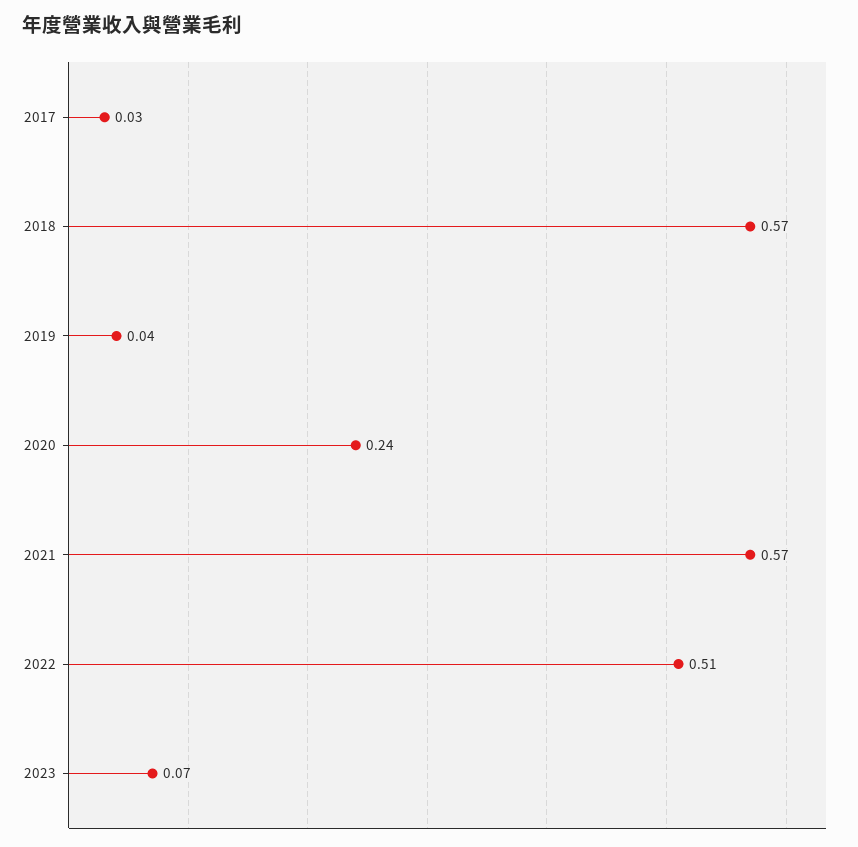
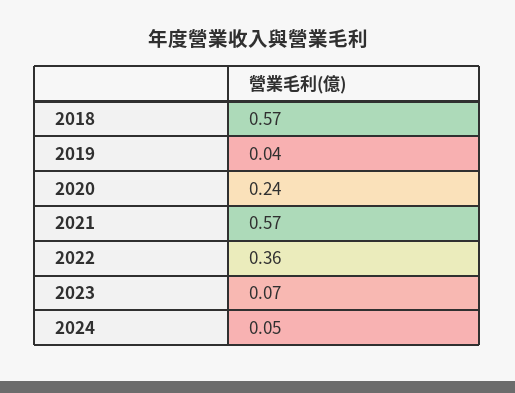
2017: 0.03 -> none
2022: 0.51 -> 0.36
2024: none -> 0.05

